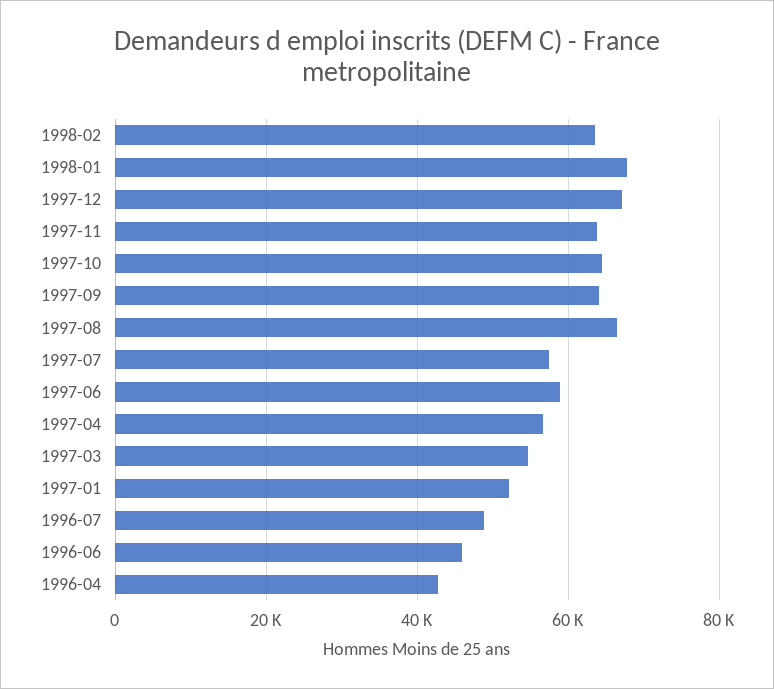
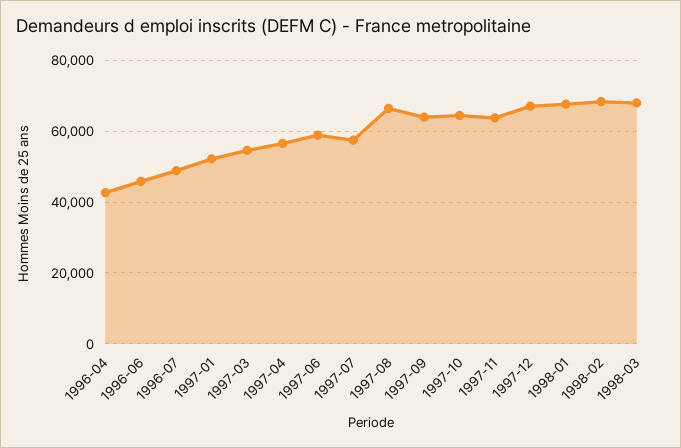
1998-02: 64000 -> 68000
1998-03: none -> 68000

